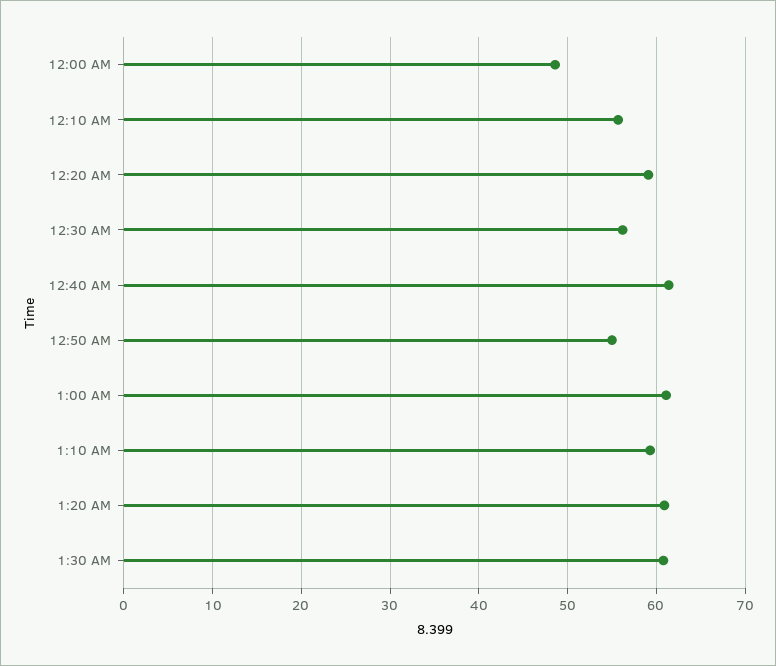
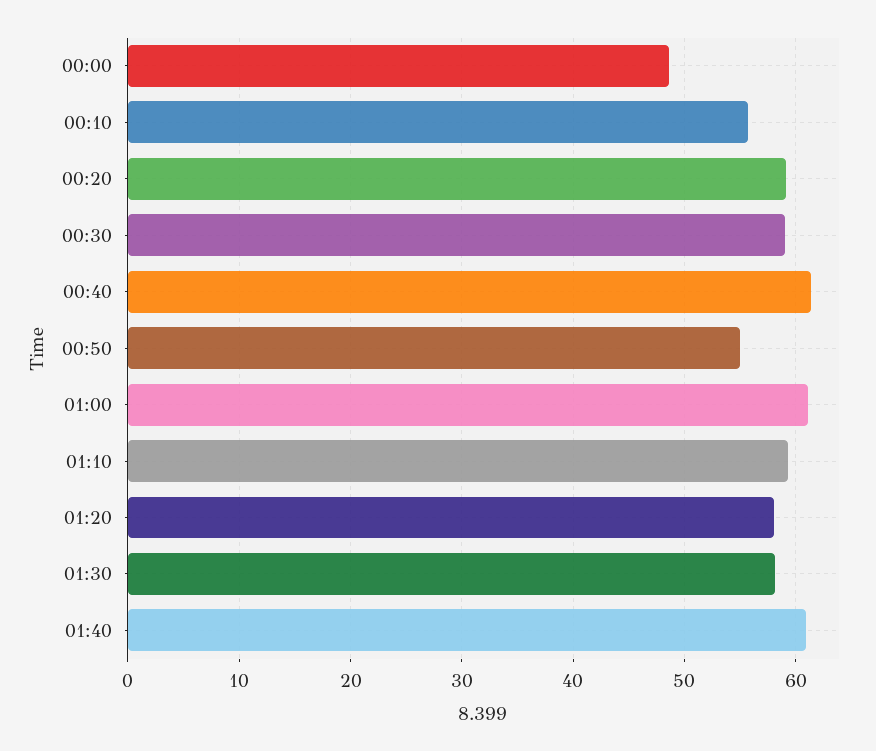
12:30 AM: 56 -> 59
1:20 AM: 61 -> 58
1:30 AM: 61 -> 58
01:40: none -> 61

